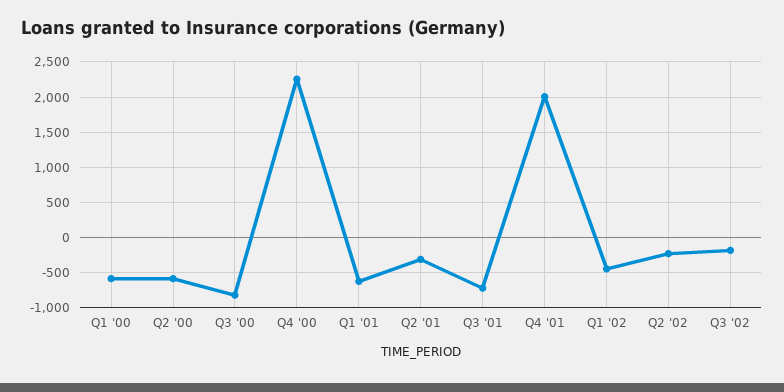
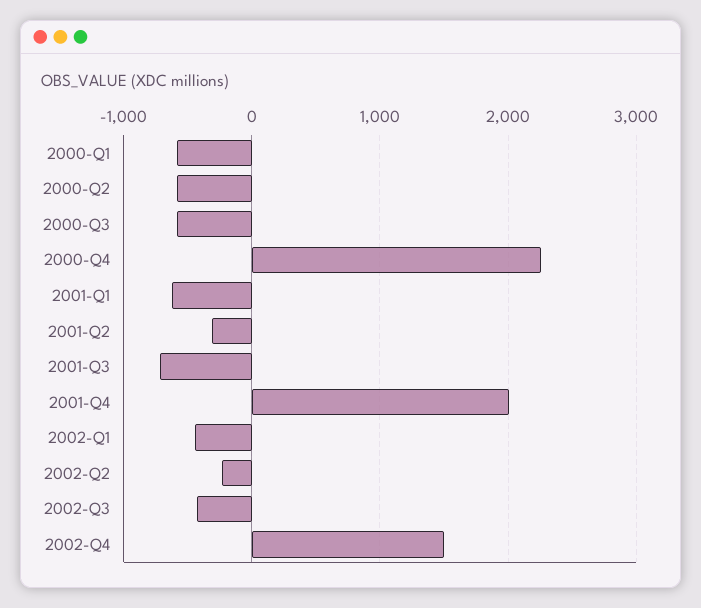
Q3 '00: -800 -> -600
Q3 '02: -200 -> -400
2002-Q4: none -> 1500

